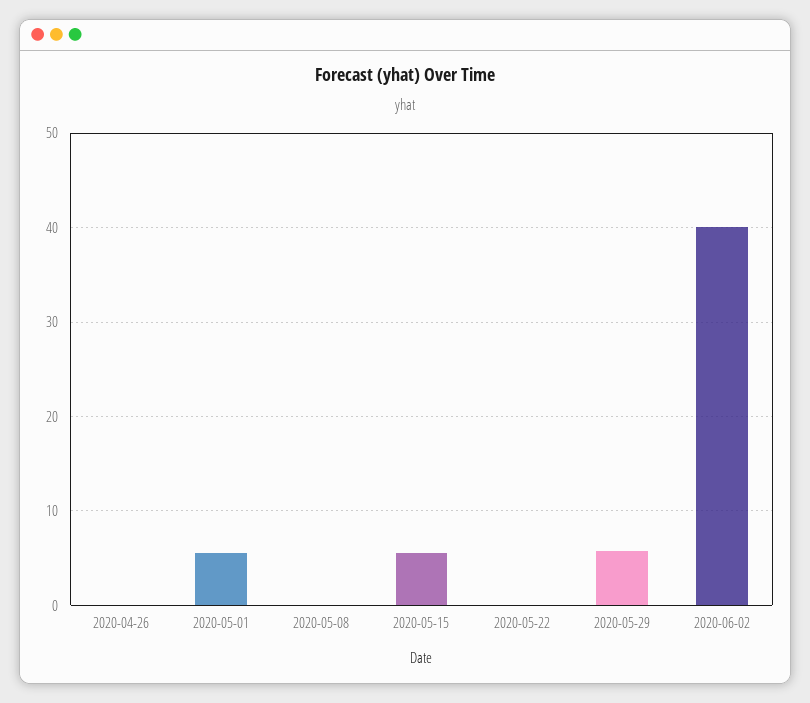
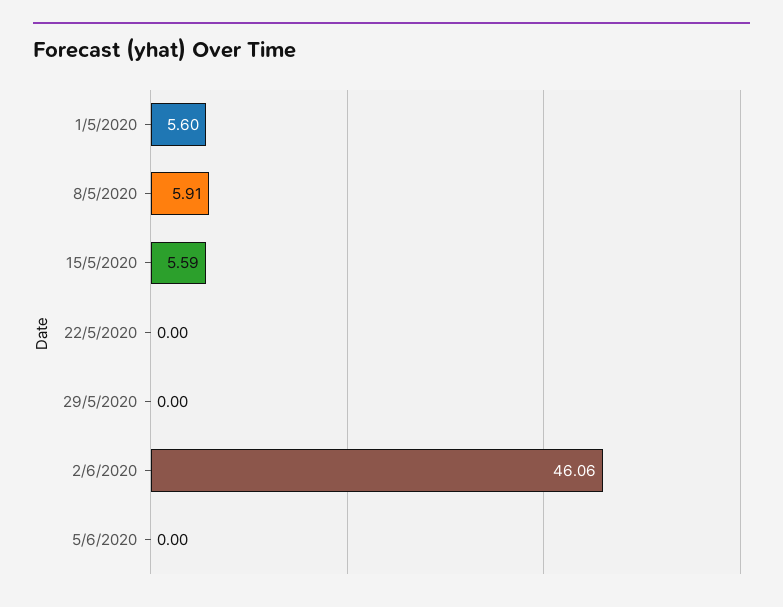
2020-04-26: 0 -> none
2020-05-08: 0 -> 5.91
2020-05-29: 6 -> 0
2020-06-02: 40 -> 46.06
5/6/2020: none -> 0

